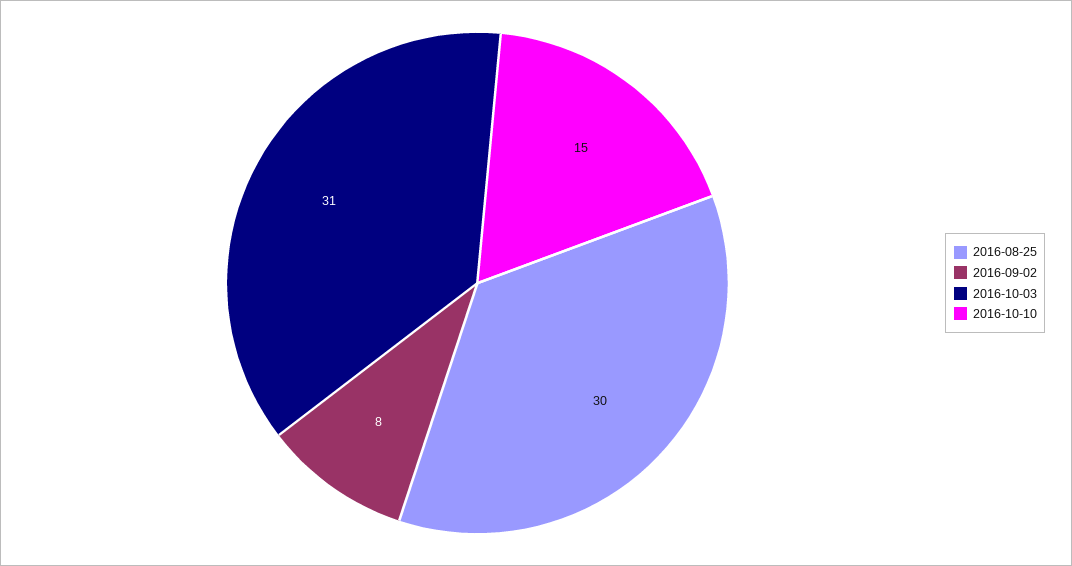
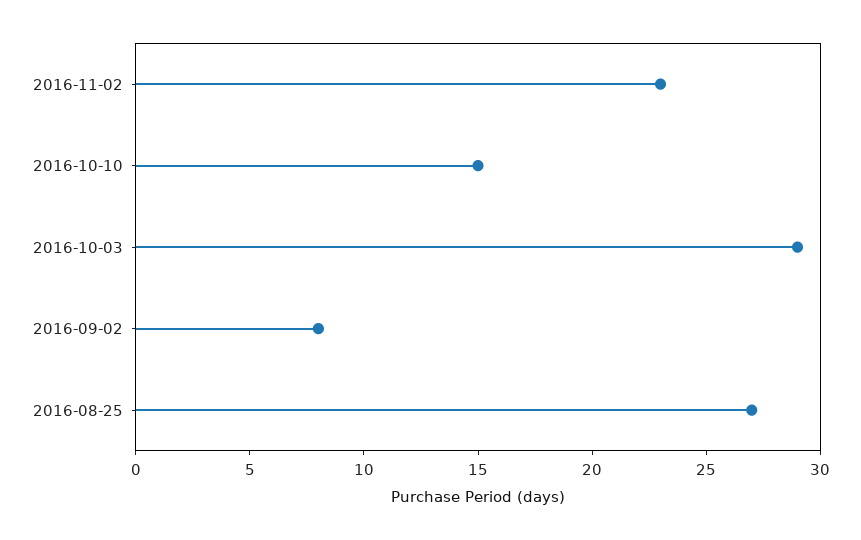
2016-08-25: 30 -> 27
2016-10-03: 31 -> 29
2016-11-02: none -> 23

